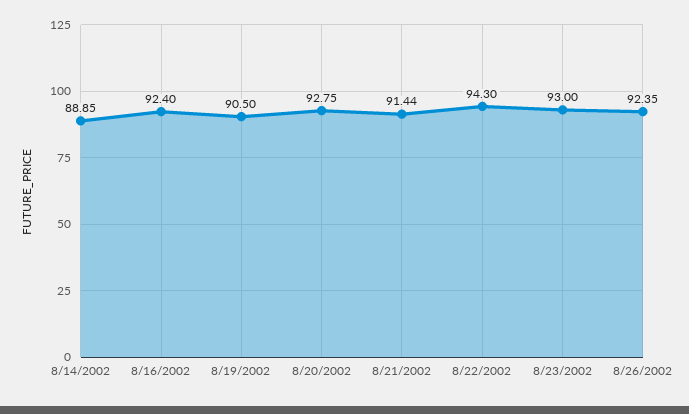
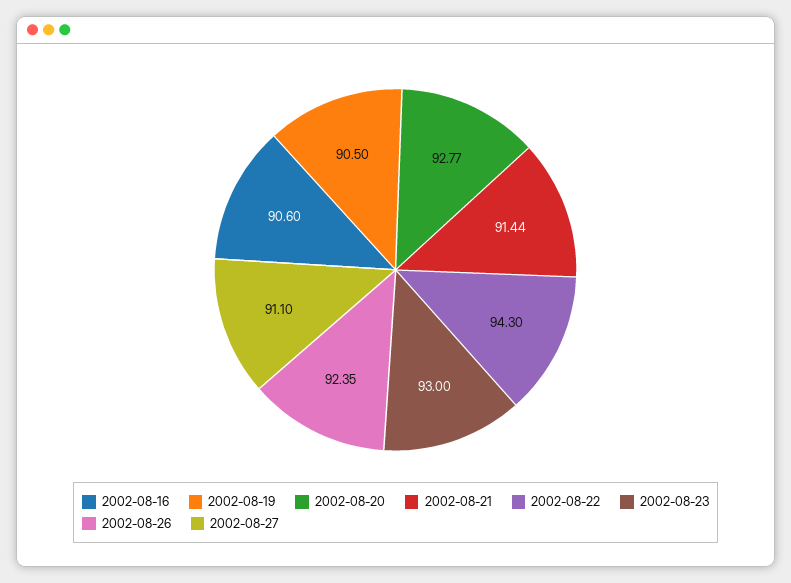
8/14/2002: 88.85 -> none
8/16/2002: 92.4 -> 90.6
8/20/2002: 92.75 -> 92.77
2002-08-27: none -> 91.1

